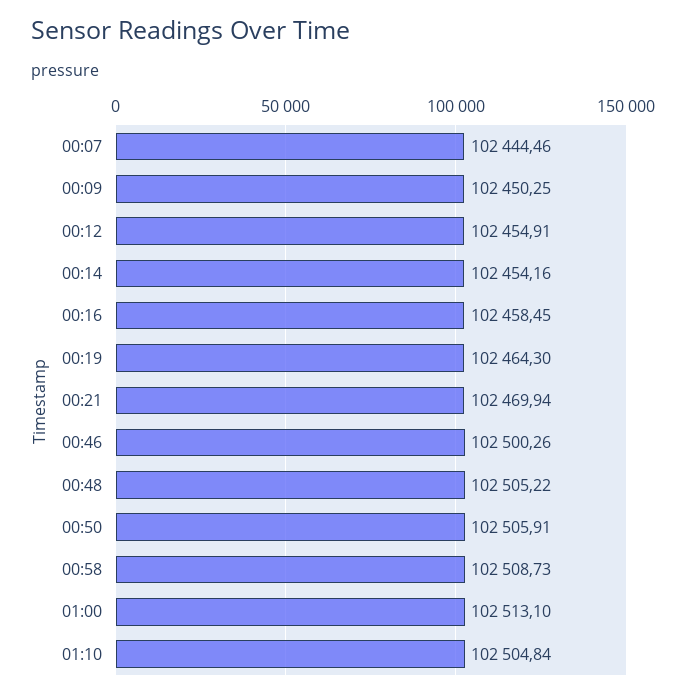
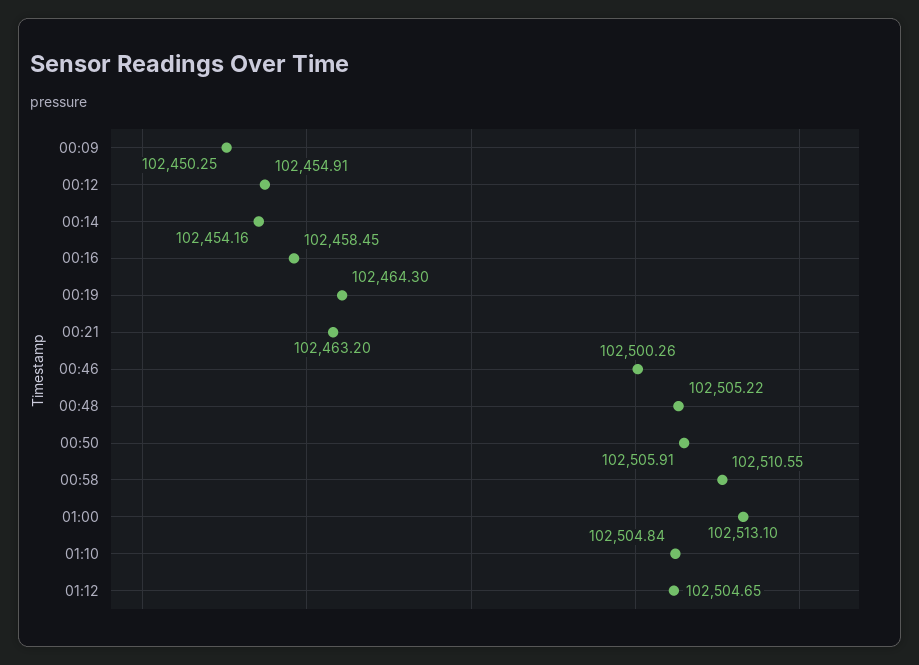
00:07: 102444.46 -> none
00:21: 102469.94 -> 102463.2
00:58: 102508.73 -> 102510.55
01:12: none -> 102504.65

